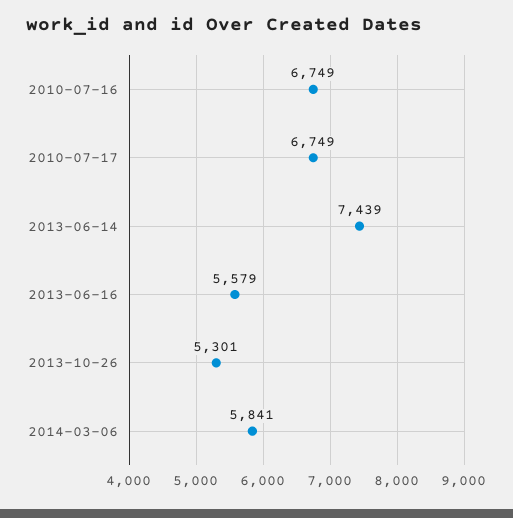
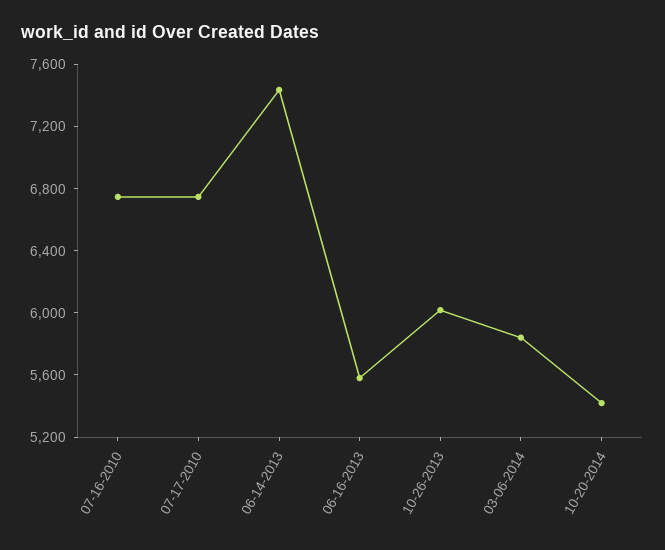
2013-10-26: 5301 -> 6000
10-20-2014: none -> 5400

